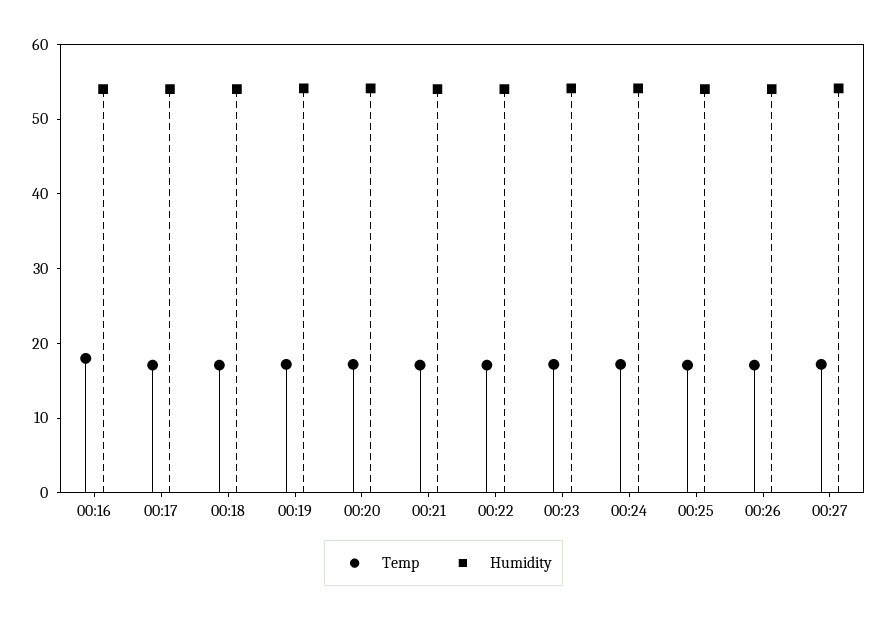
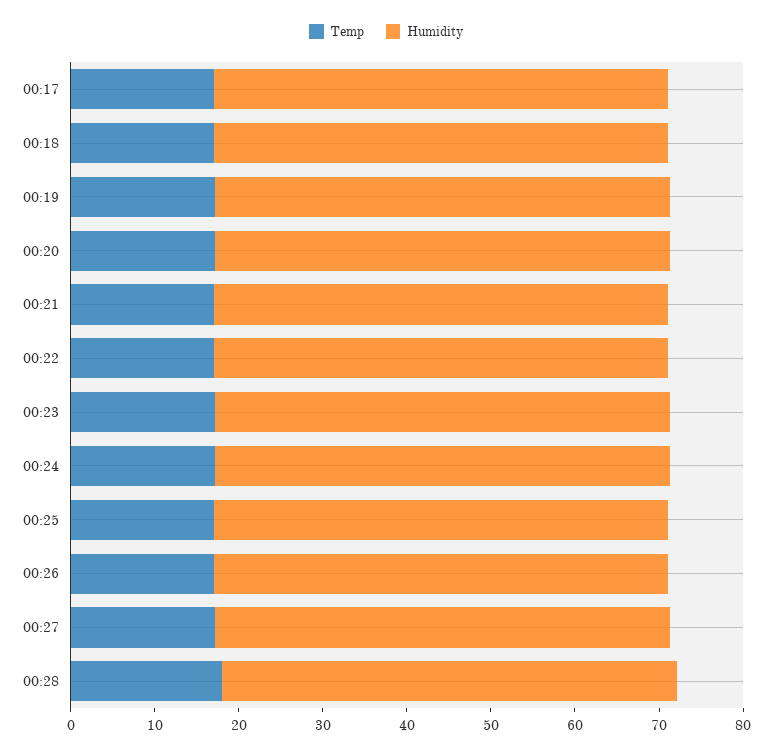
Temp, 00:16: 18 -> none
Humidity, 00:16: 54 -> none
Temp, 00:28: none -> 18
Humidity, 00:28: none -> 54

